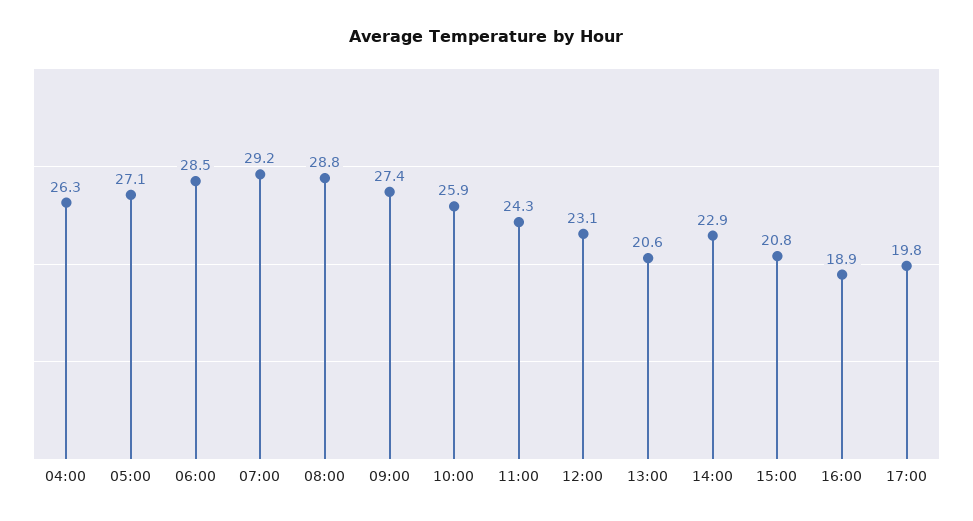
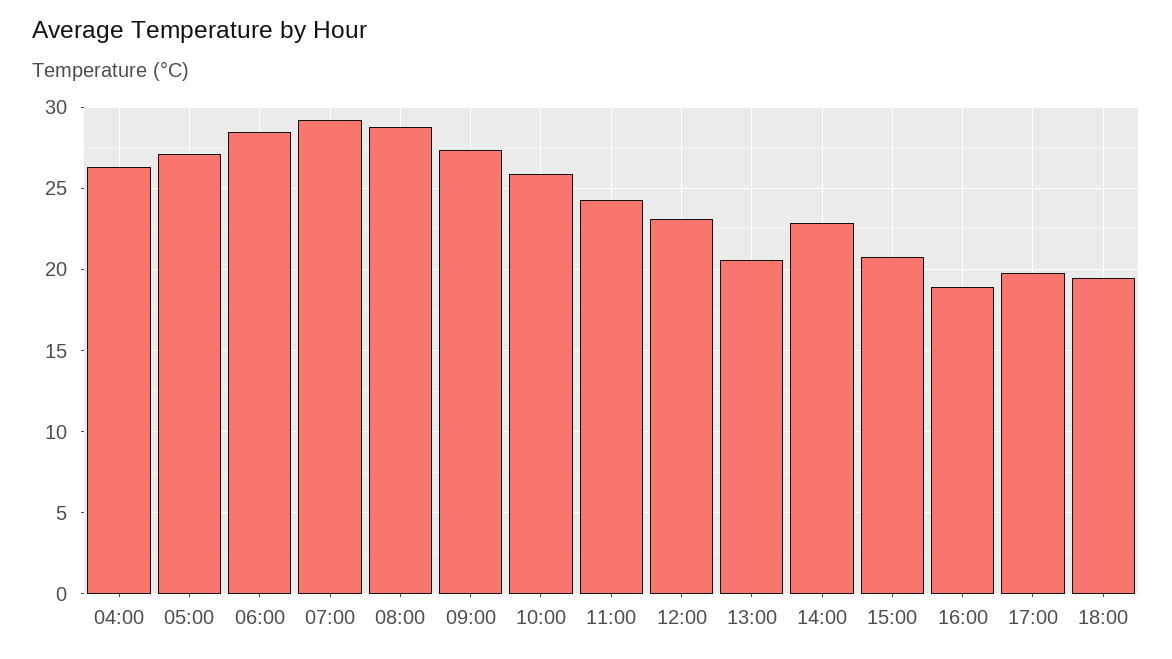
18:00: none -> 19.5

